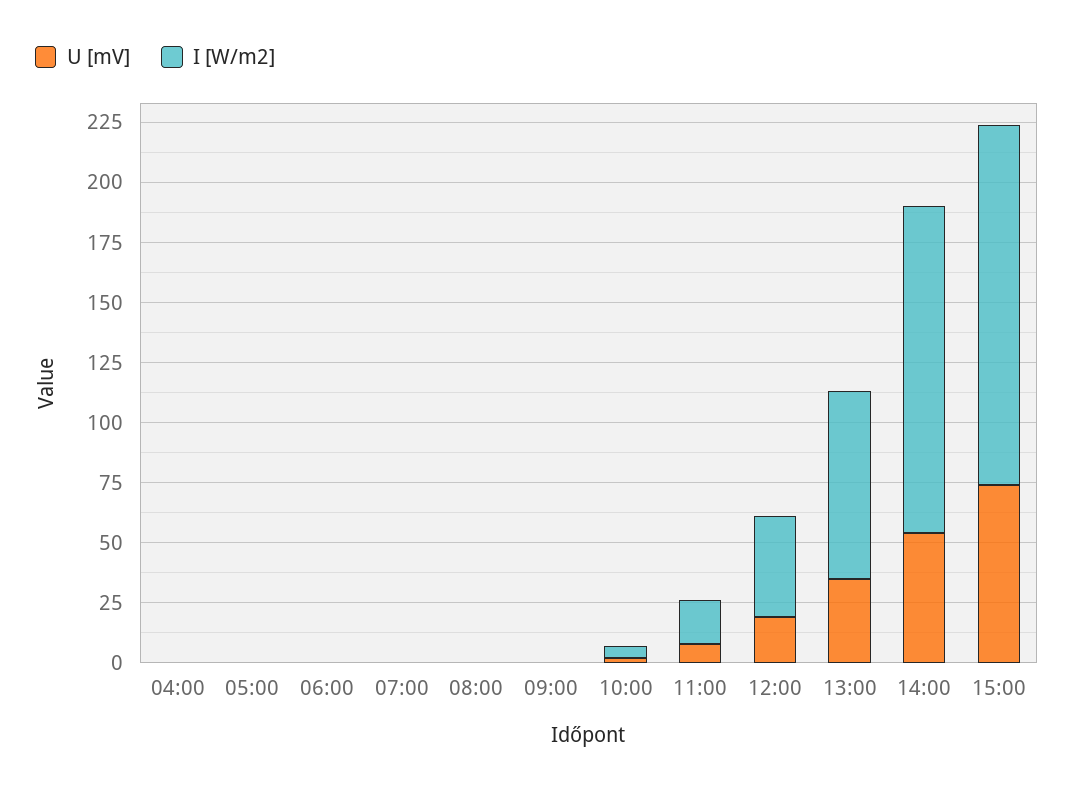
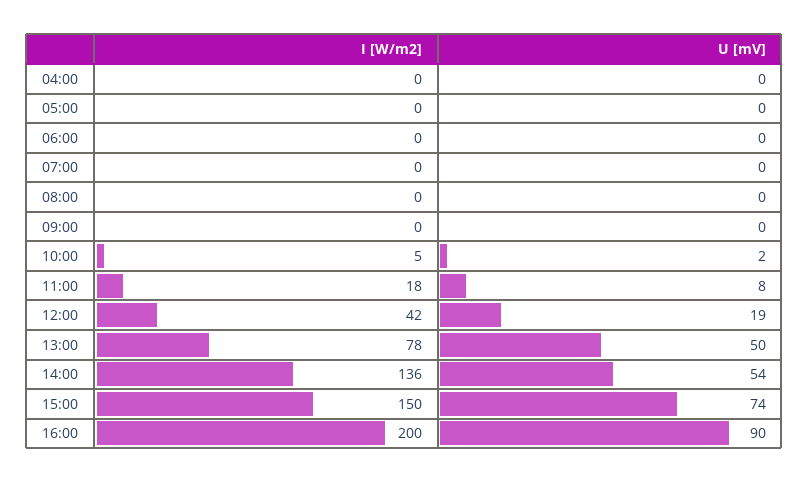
U [mV], 13:00: 35 -> 50
I [W/m2], 16:00: none -> 200
U [mV], 16:00: none -> 90

